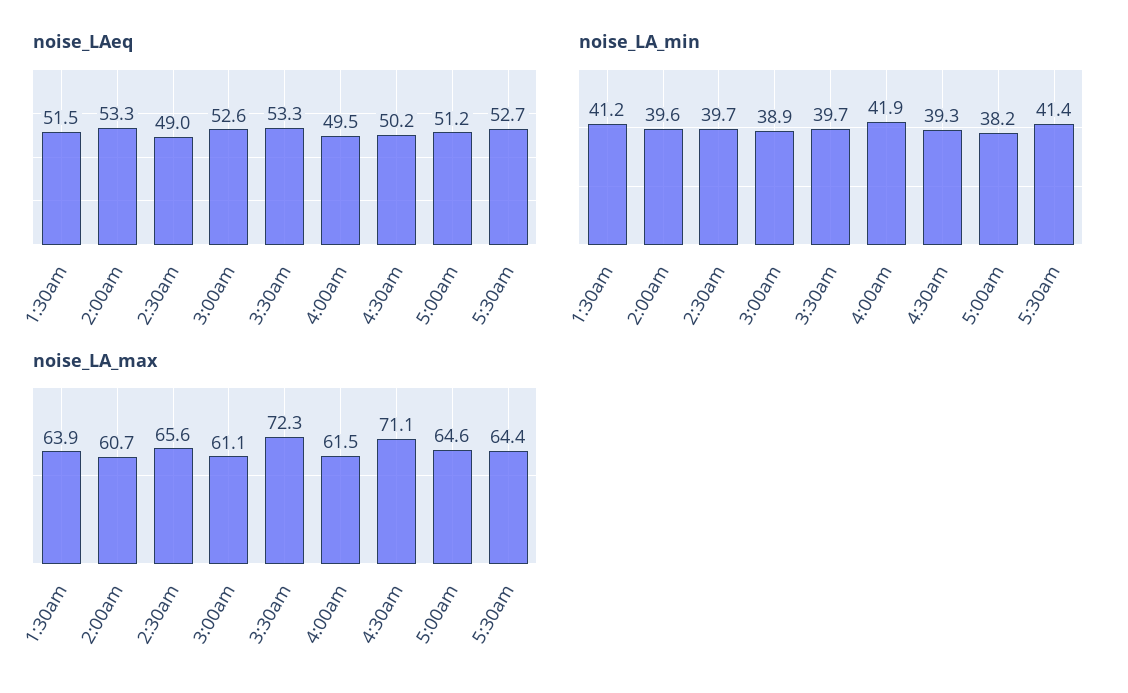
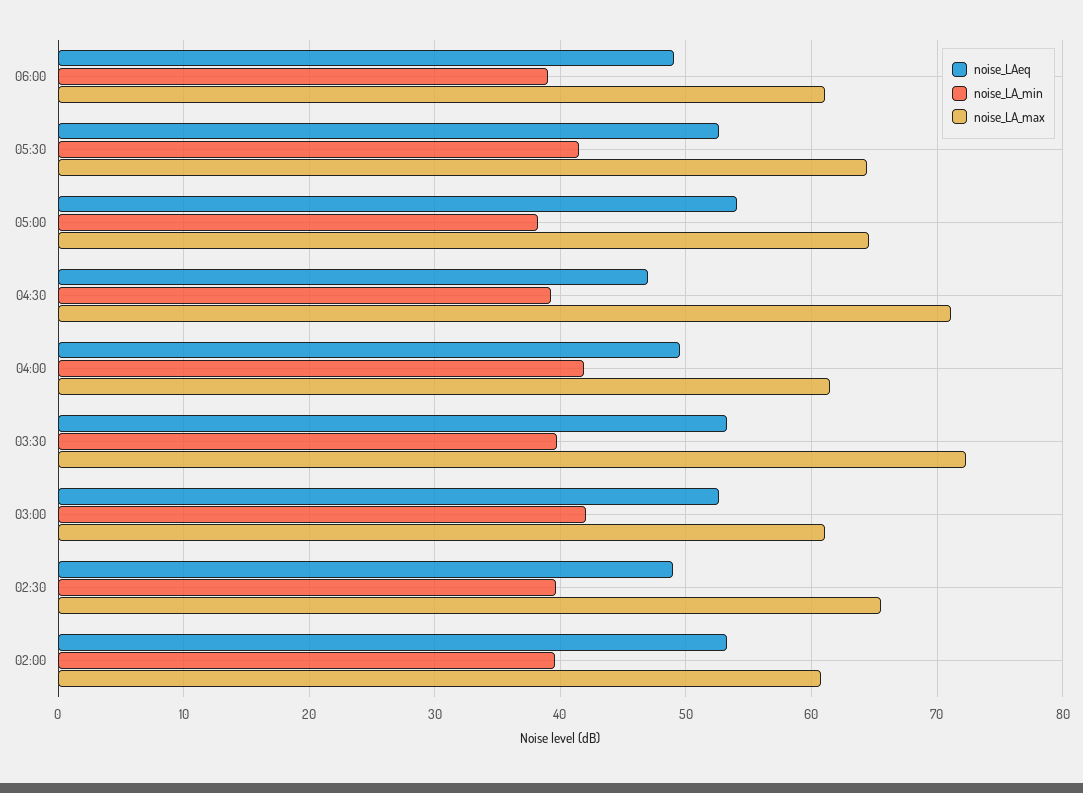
noise_LAeq, 1:30am: 51.5 -> none
noise_LAeq, 4:30am: 50.2 -> 47
noise_LAeq, 5:00am: 51.2 -> 54
noise_LA_min, 1:30am: 41.2 -> none
noise_LA_min, 3:00am: 38.9 -> 42
noise_LA_max, 1:30am: 63.9 -> none
noise_LAeq, 06:00: none -> 49
noise_LA_min, 06:00: none -> 39
noise_LA_max, 06:00: none -> 61

